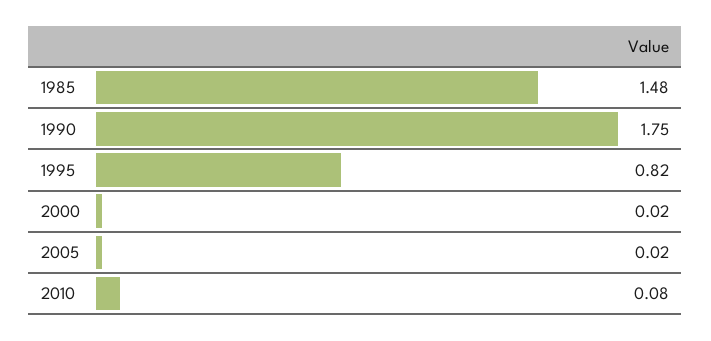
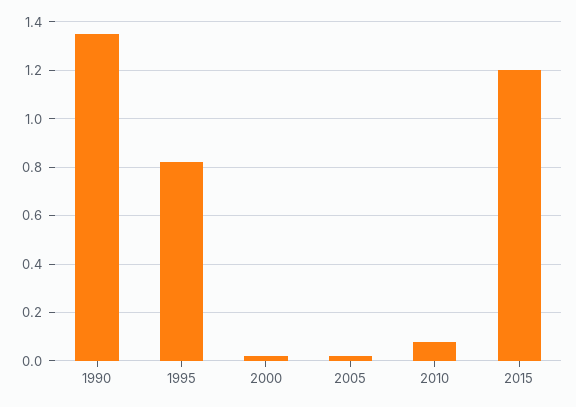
1985: 1.48 -> none
1990: 1.75 -> 1.35
2015: none -> 1.2

